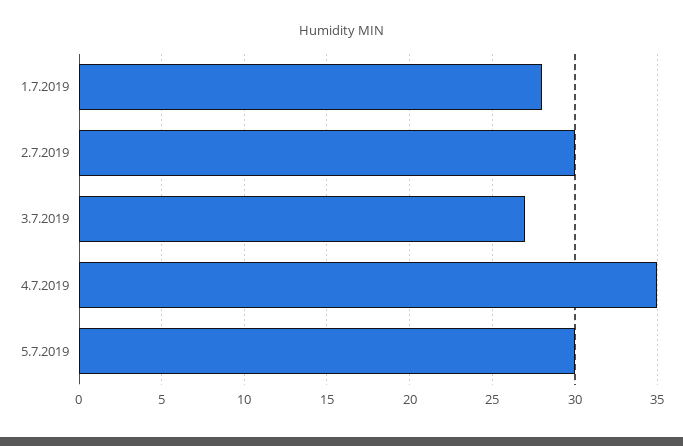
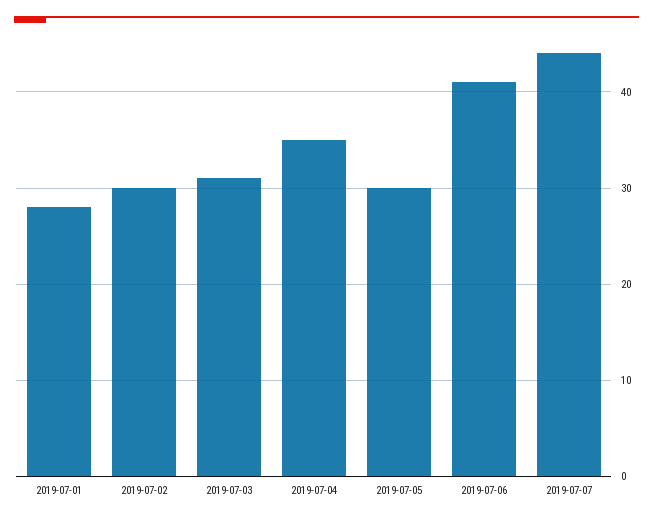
3.7.2019: 27 -> 31
2019-07-06: none -> 41
2019-07-07: none -> 44

